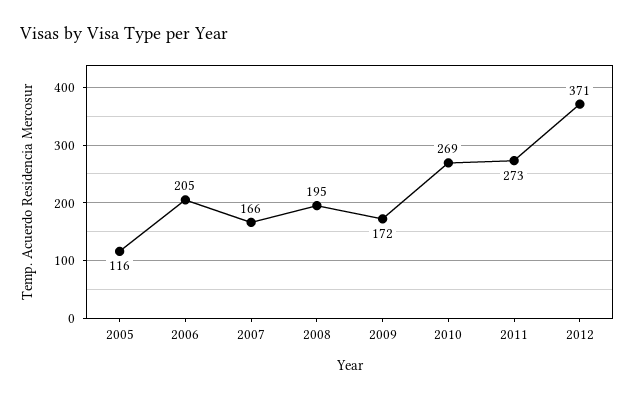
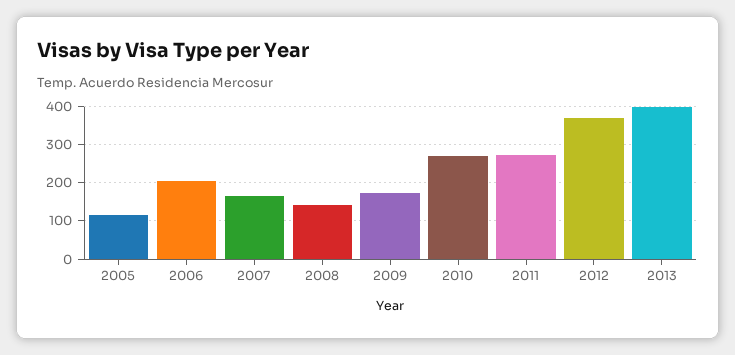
2008: 195 -> 140
2013: none -> 400

